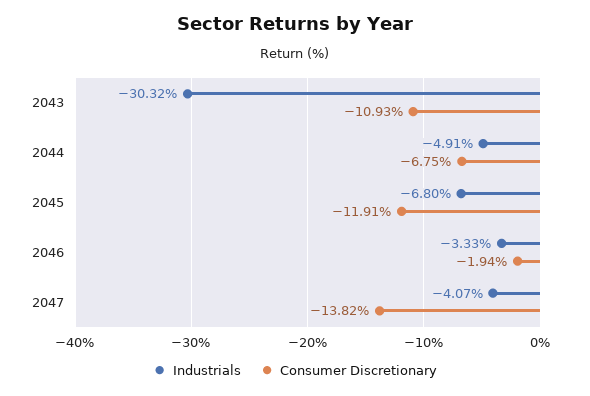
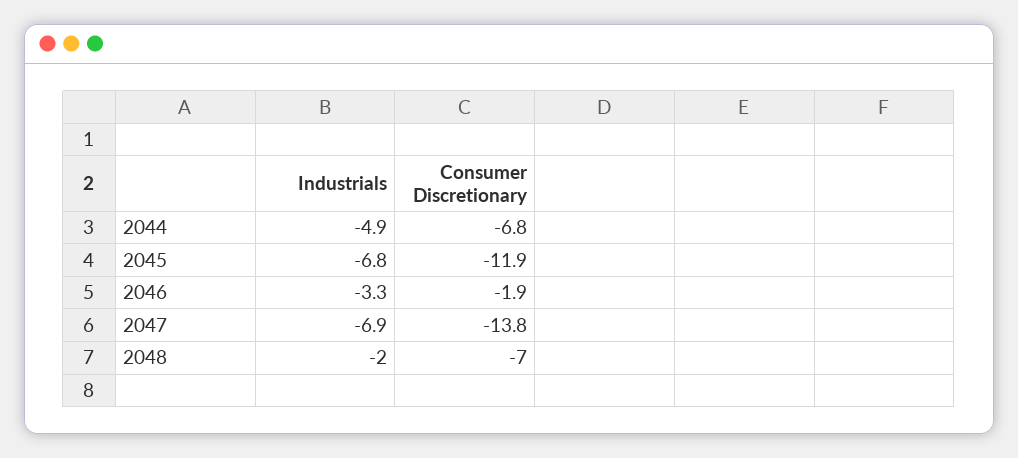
Industrials, 2043: -30.32 -> none
Consumer Discretionary, 2043: -10.93 -> none
Industrials, 2047: -4.07 -> -6.9
Industrials, 2048: none -> -2
Consumer Discretionary, 2048: none -> -7

